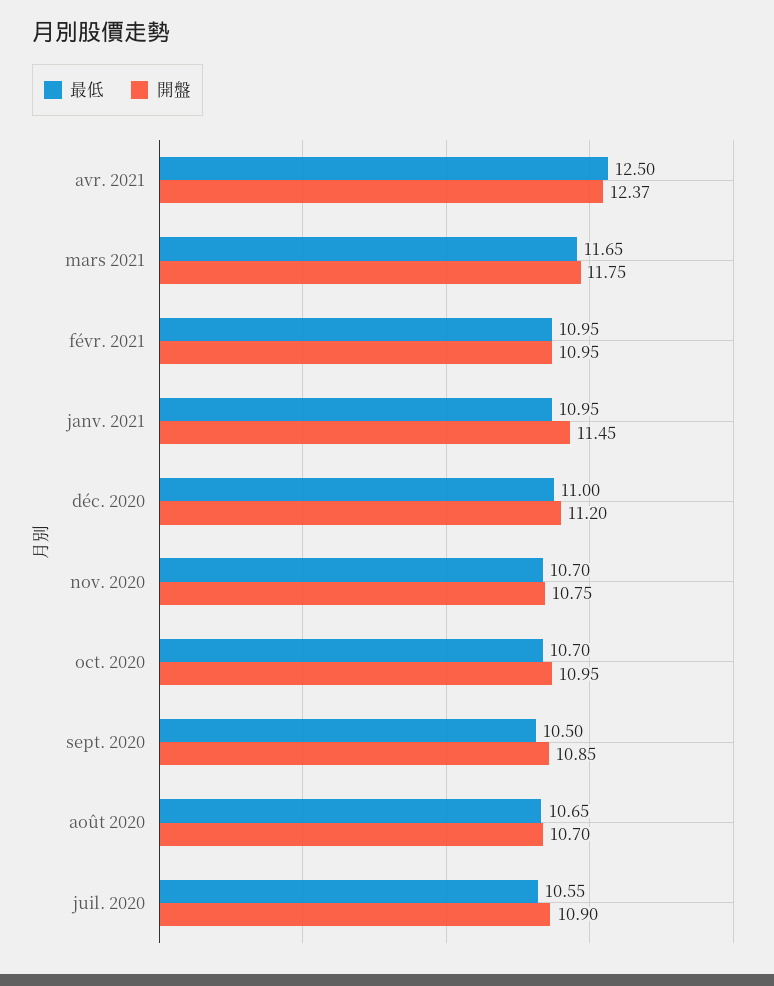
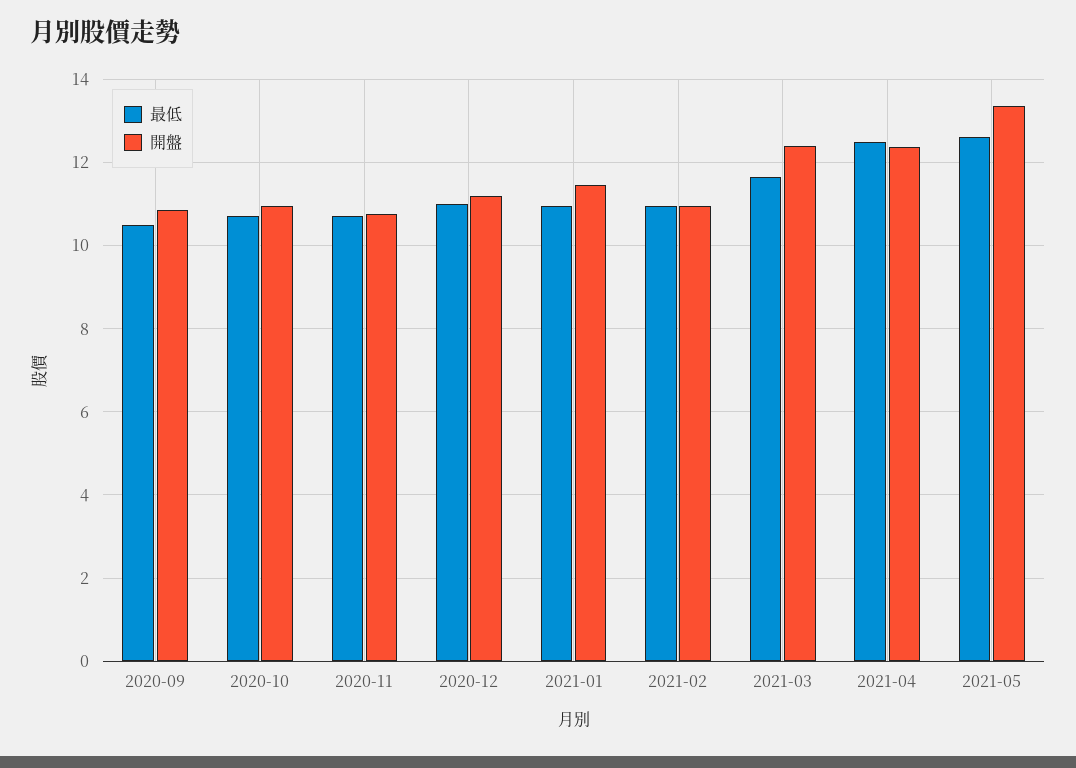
開盤, mars 2021: 11.75 -> 12.4
最低, août 2020: 10.65 -> none
開盤, août 2020: 10.7 -> none
最低, juil. 2020: 10.55 -> none
開盤, juil. 2020: 10.9 -> none
最低, 2021-05: none -> 12.6
開盤, 2021-05: none -> 13.4

